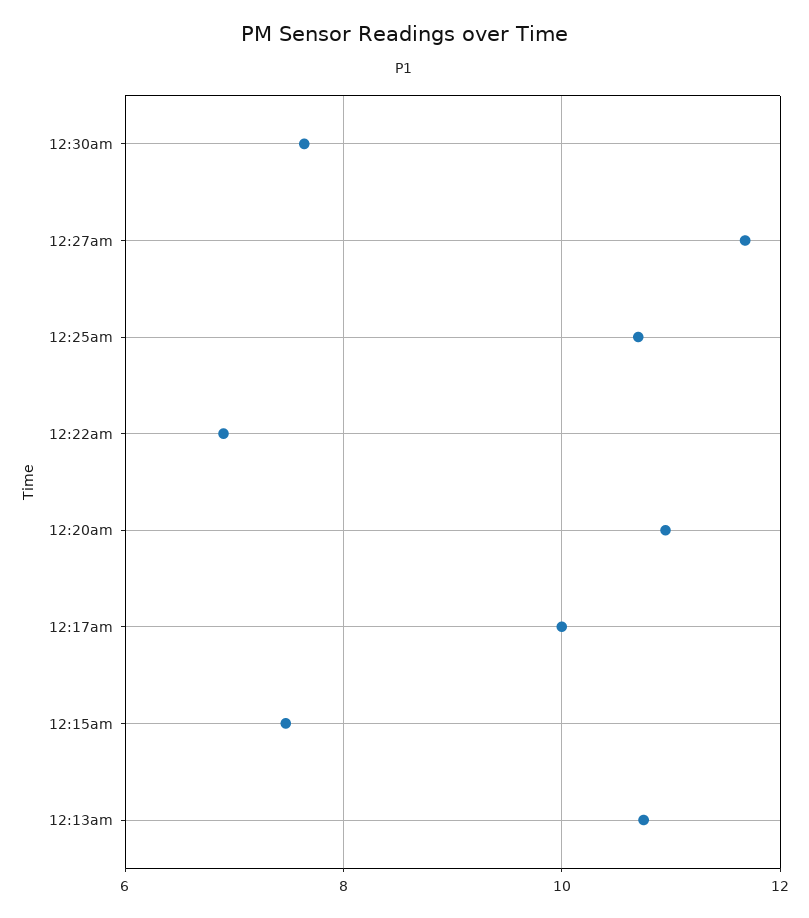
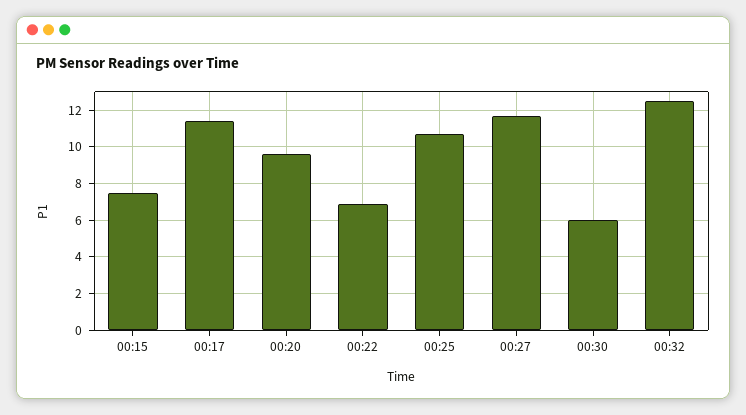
12:30am: 7.6 -> 6
12:20am: 11 -> 9.5
12:17am: 10 -> 11.5
12:13am: 10.8 -> none
00:32: none -> 12.5

